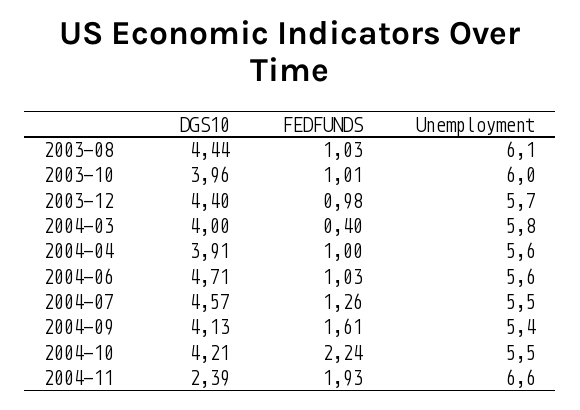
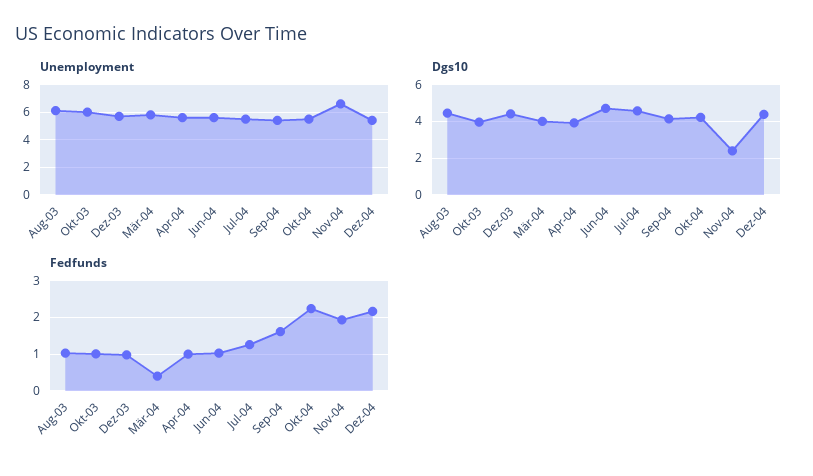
Unemployment, Dez-04: none -> 5.5
DGS10, Dez-04: none -> 4.5
FEDFUNDS, Dez-04: none -> 2.2

